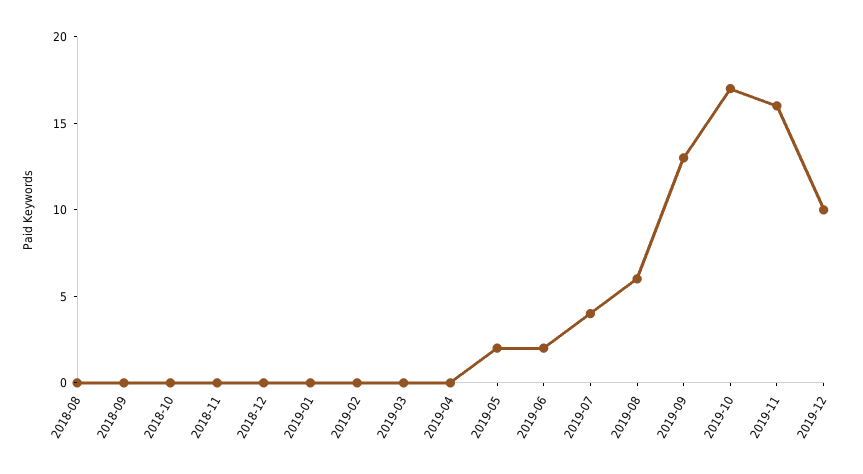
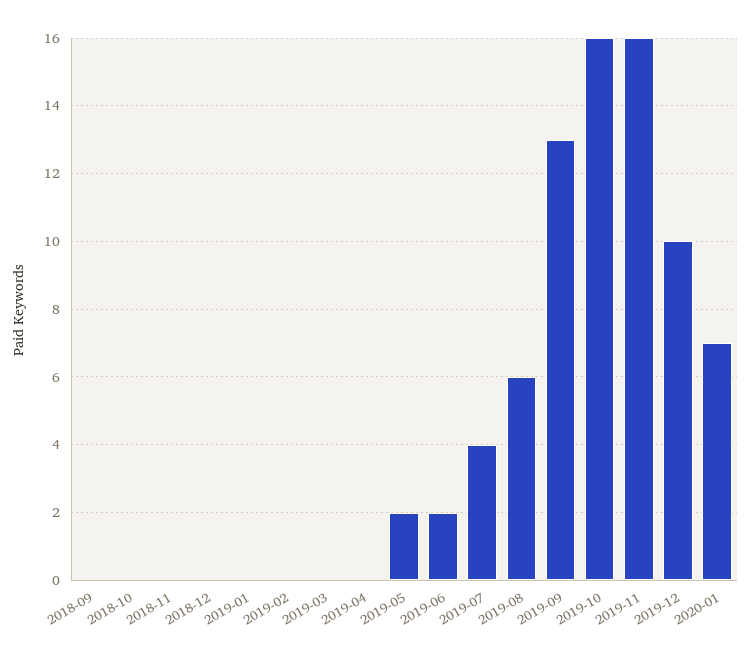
2018-08: 0 -> none
2019-10: 17 -> 16
2020-01: none -> 7

